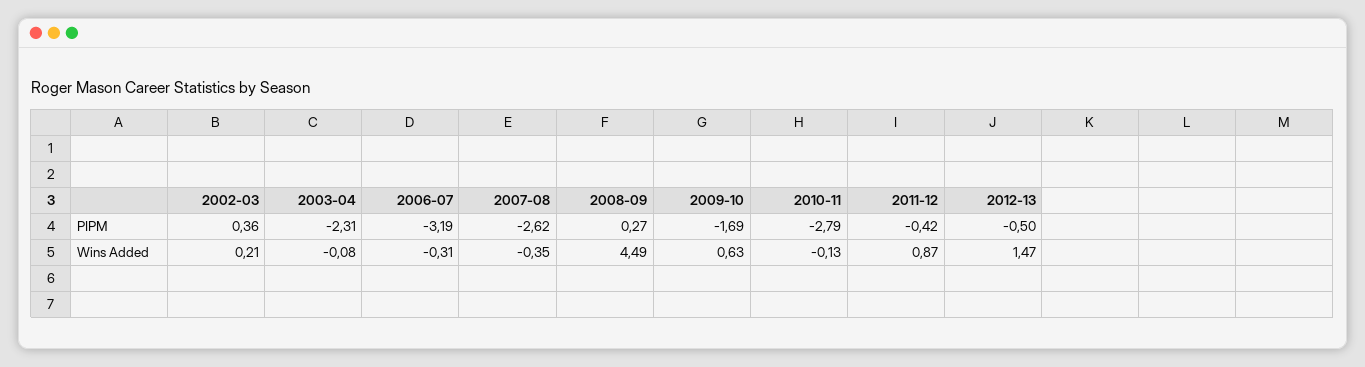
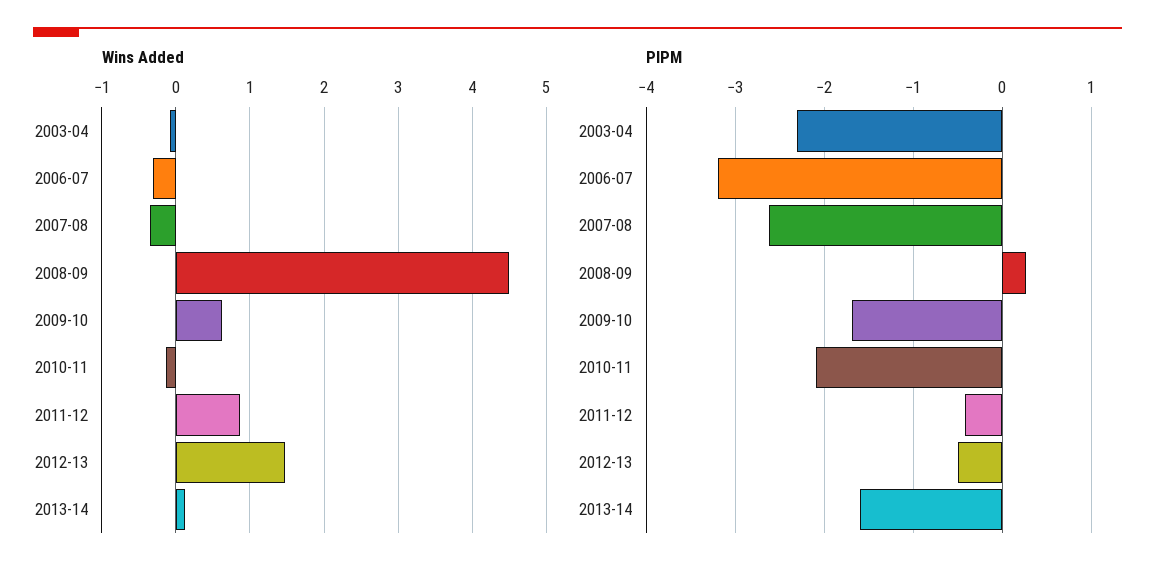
PIPM, 2002-03: 0.36 -> none
PIPM, 2010-11: -2.79 -> -2.1
Wins Added, 2002-03: 0.21 -> none
Wins Added, 2013-14: none -> 0.1
PIPM, 2013-14: none -> -1.6

